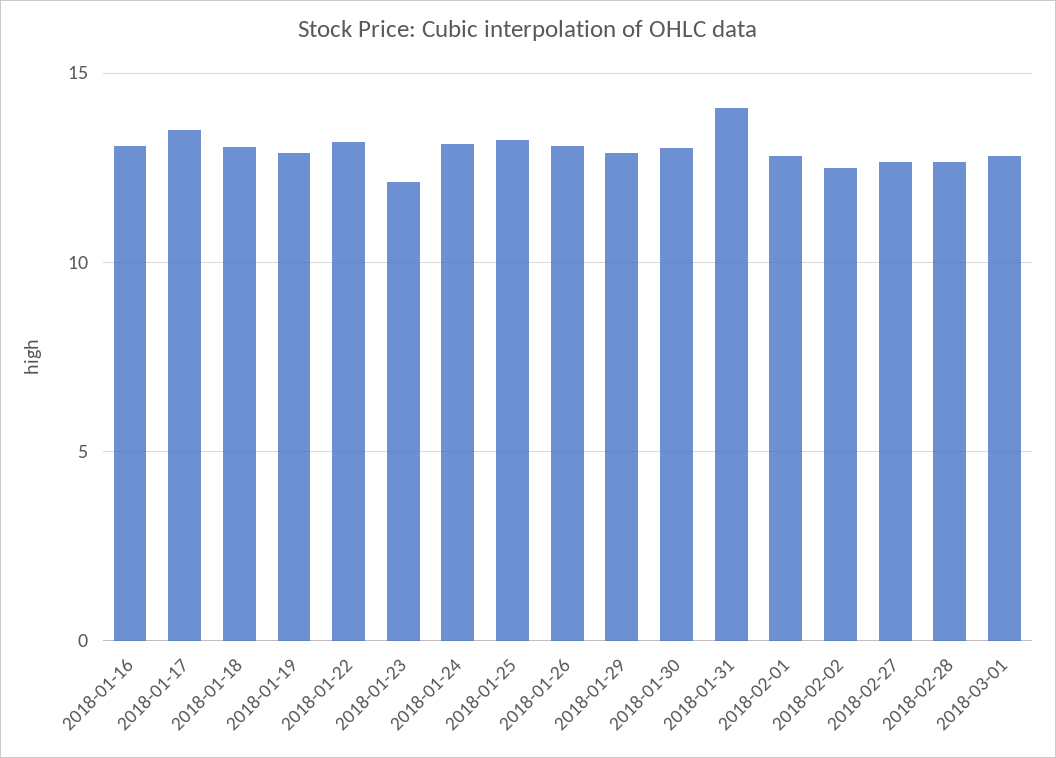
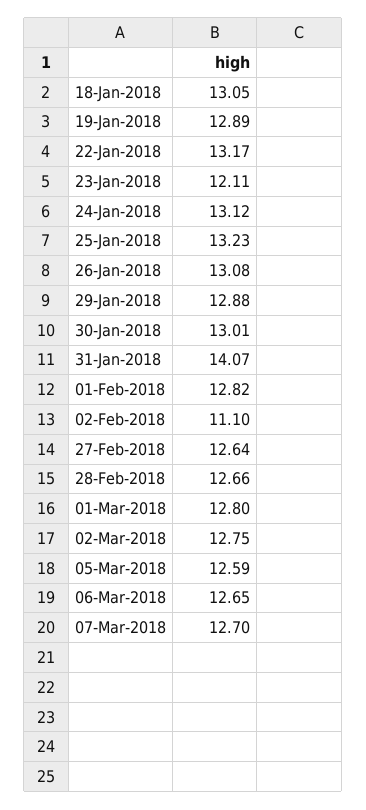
2018-01-16: 13 -> none
2018-01-17: 13.5 -> none
2018-02-02: 12.5 -> 11.1
02-Mar-2018: none -> 12.75
05-Mar-2018: none -> 12.59
06-Mar-2018: none -> 12.65
07-Mar-2018: none -> 12.7

